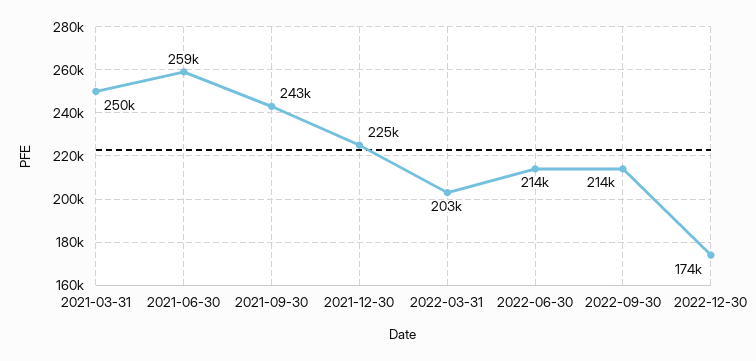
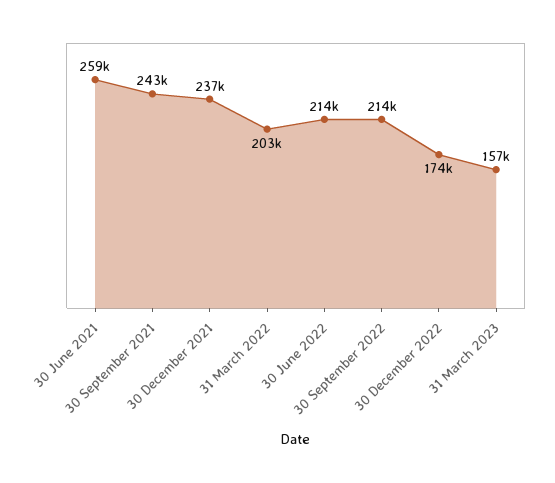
2021-03-31: 250000 -> none
2021-12-30: 225000 -> 237000
31 March 2023: none -> 157000

